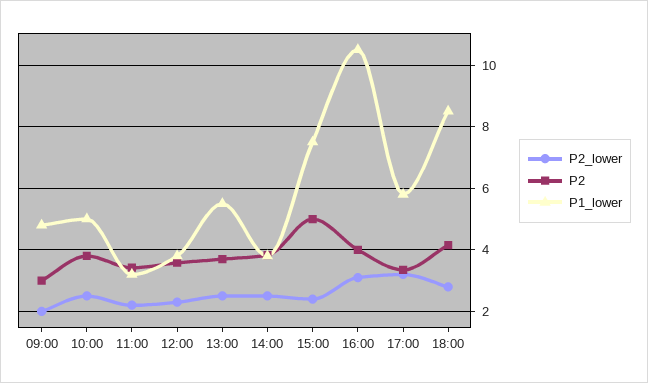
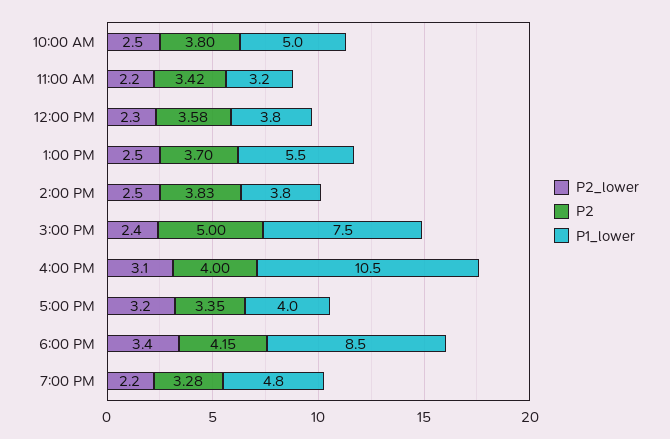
P2_lower, 09:00: 2 -> none
P2, 09:00: 3 -> none
P1_lower, 09:00: 4.8 -> none
P1_lower, 17:00: 5.8 -> 4
P2_lower, 18:00: 2.8 -> 3.4
P2_lower, 7:00 PM: none -> 2.2
P2, 7:00 PM: none -> 3.28
P1_lower, 7:00 PM: none -> 4.8

